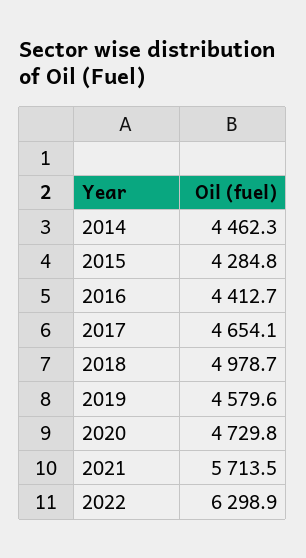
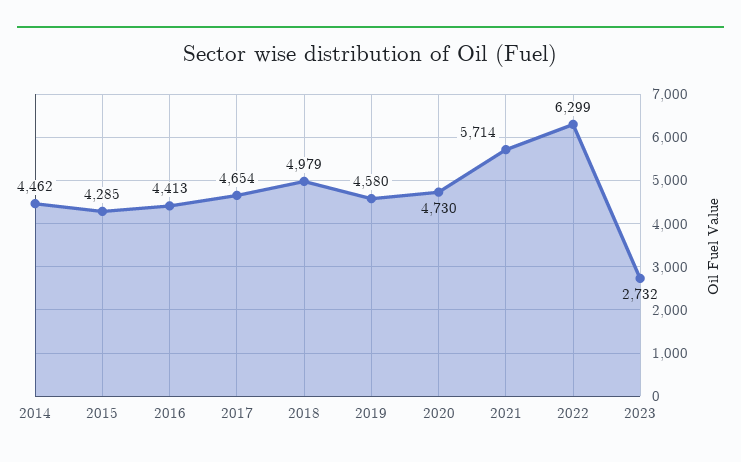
2023: none -> 2732

